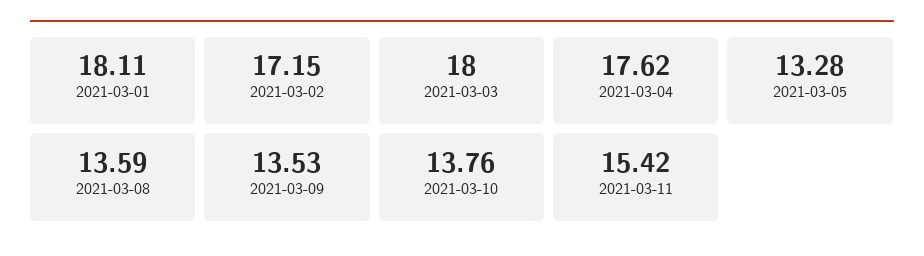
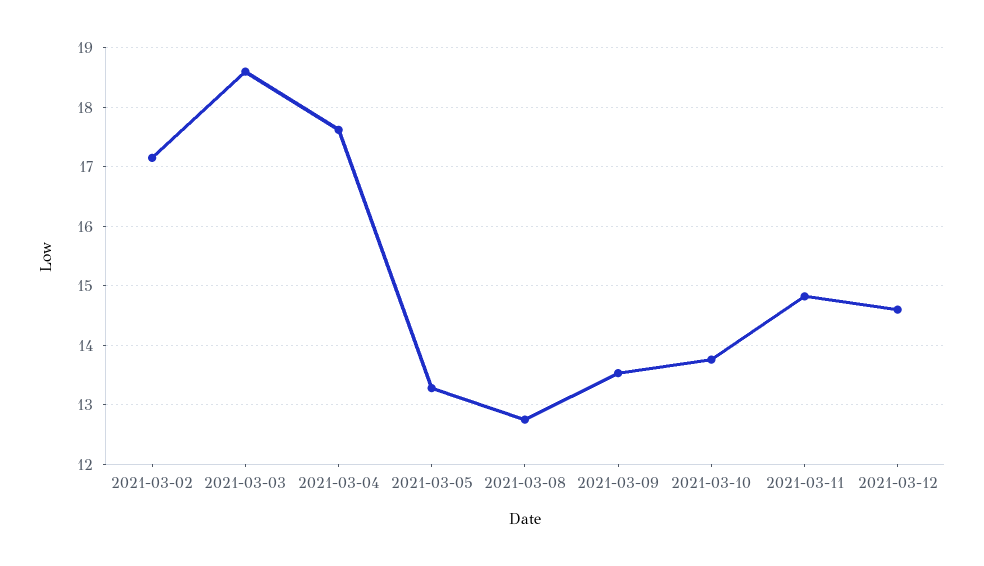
2021-03-01: 18.11 -> none
2021-03-03: 18 -> 18.6
2021-03-08: 13.59 -> 12.8
2021-03-11: 15.42 -> 14.8
2021-03-12: none -> 14.6

